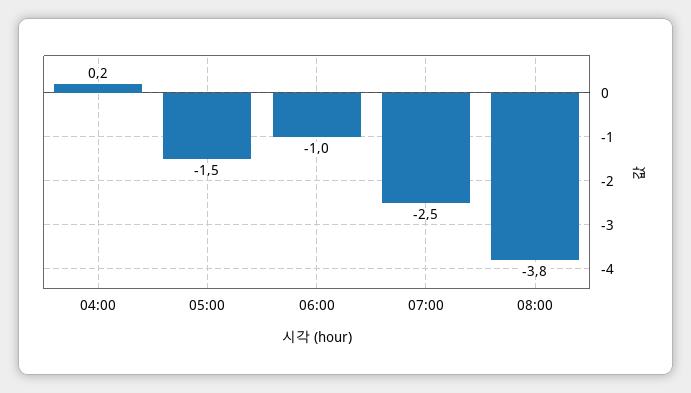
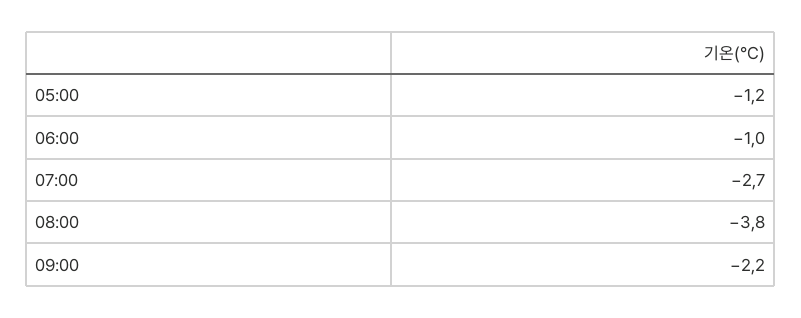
04:00: 0.2 -> none
05:00: -1.5 -> -1.2
07:00: -2.5 -> -2.7
09:00: none -> -2.2

